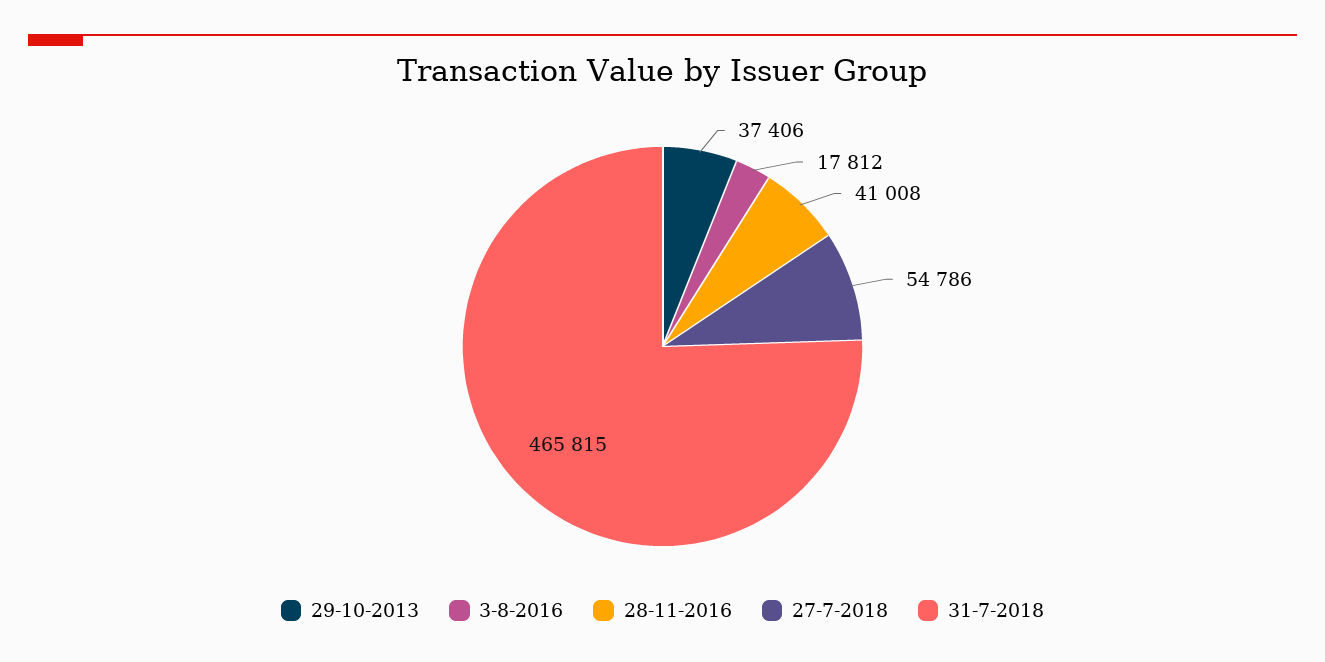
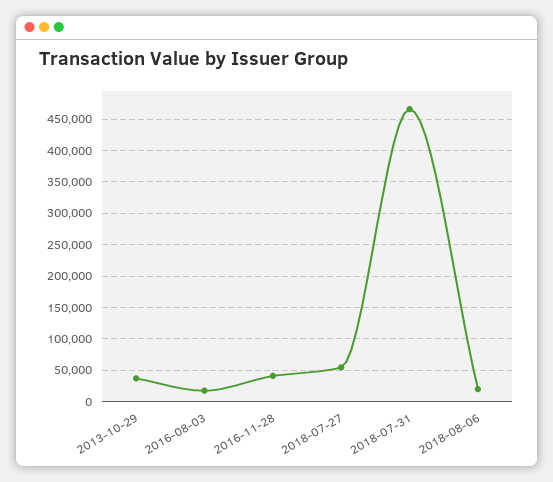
2018-08-06: none -> 20000

